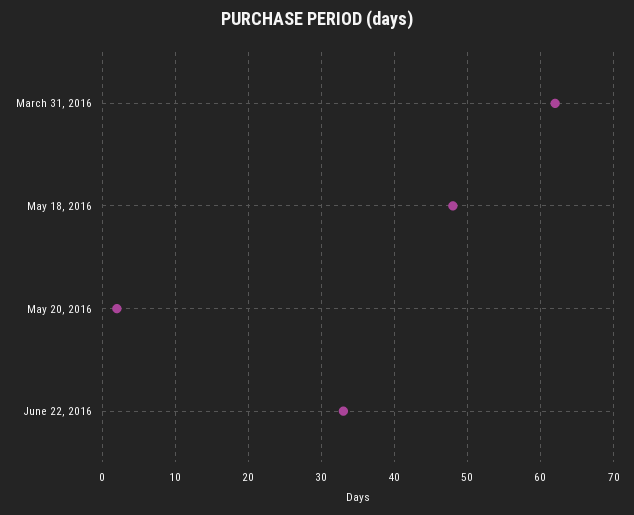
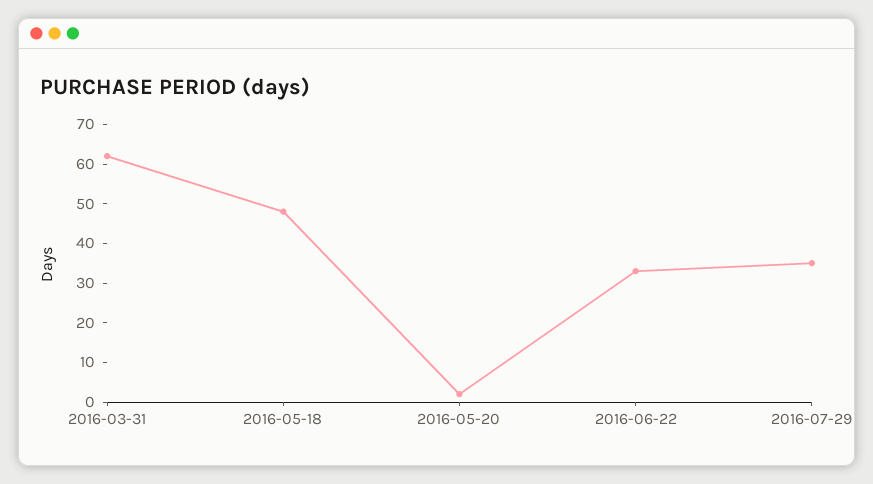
2016-07-29: none -> 35

